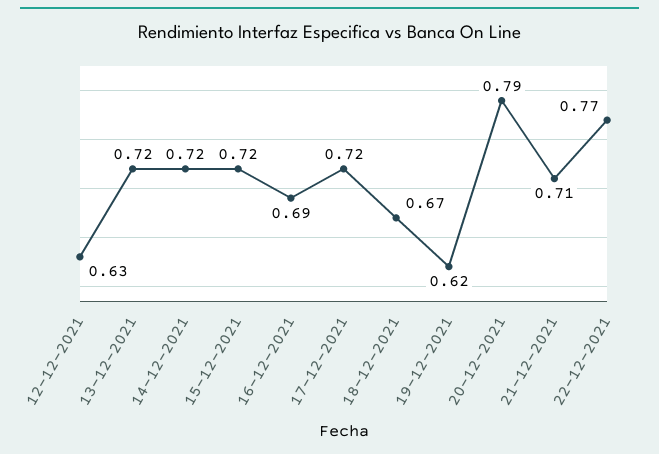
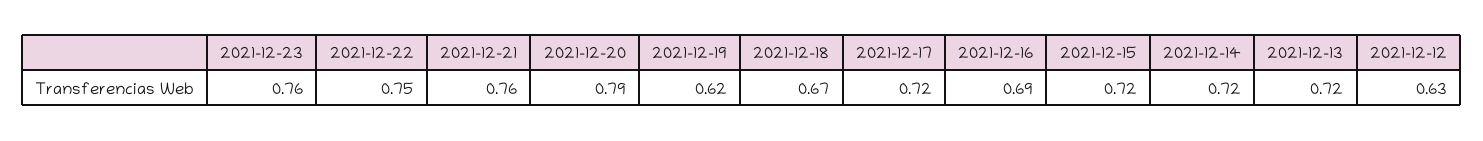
21-12-2021: 0.71 -> 0.76
22-12-2021: 0.77 -> 0.75
2021-12-23: none -> 0.76

